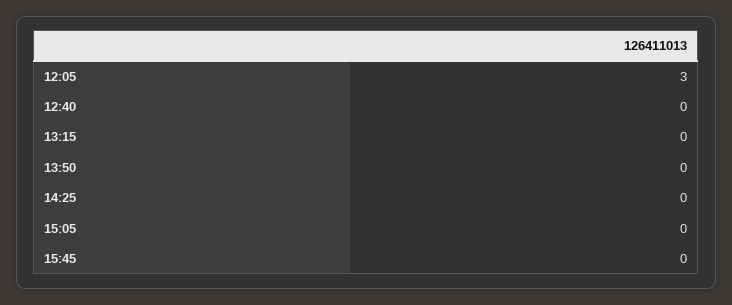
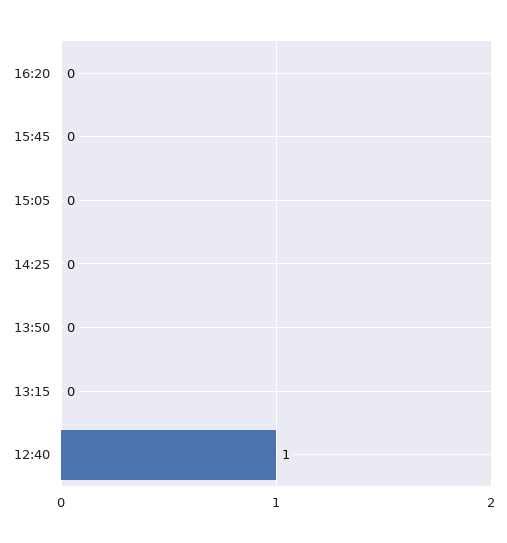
12:05: 3 -> none
12:40: 0 -> 1
16:20: none -> 0

